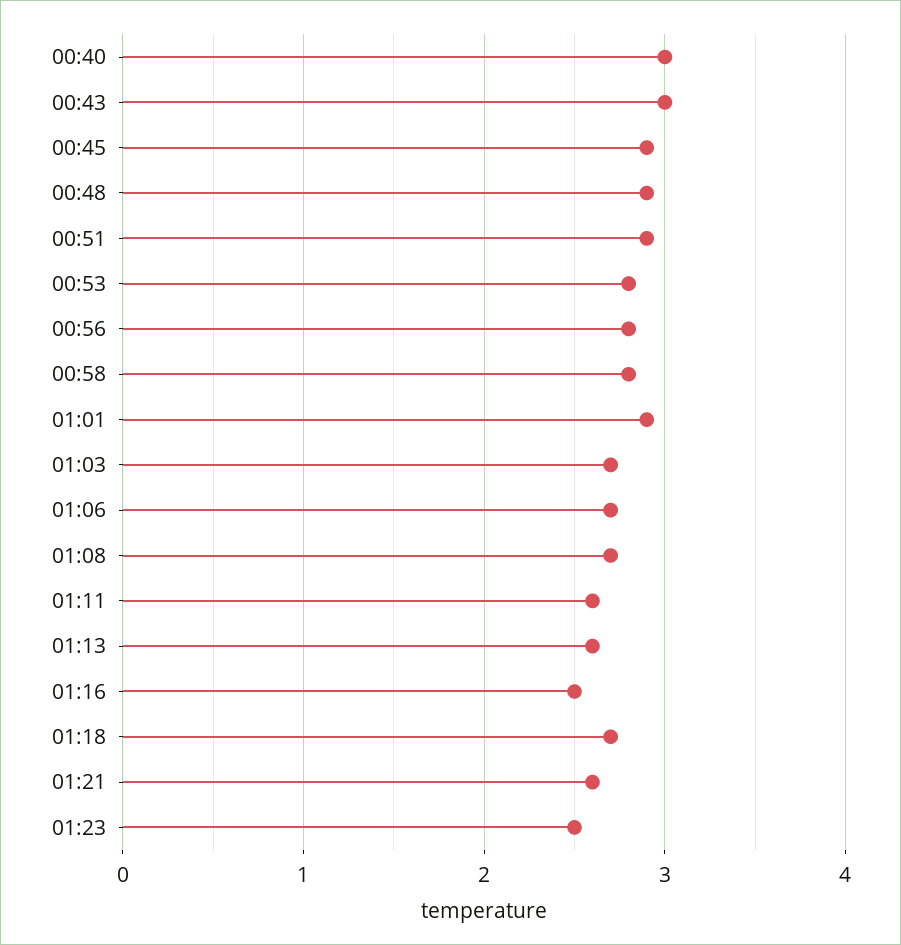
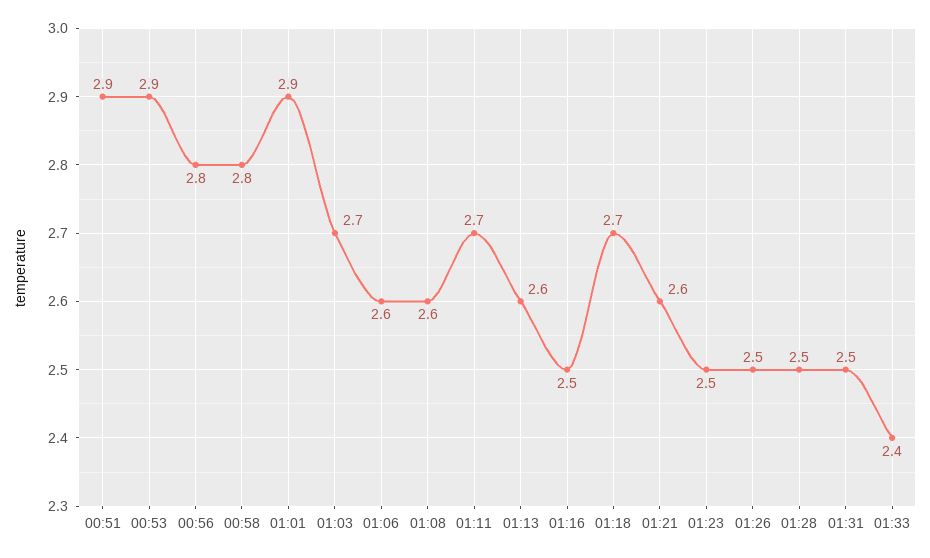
00:40: 3 -> none
00:43: 3 -> none
00:45: 2.9 -> none
00:48: 2.9 -> none
00:53: 2.8 -> 2.9
01:06: 2.7 -> 2.6
01:08: 2.7 -> 2.6
01:11: 2.6 -> 2.7
01:26: none -> 2.5
01:28: none -> 2.5
01:31: none -> 2.5
01:33: none -> 2.4

